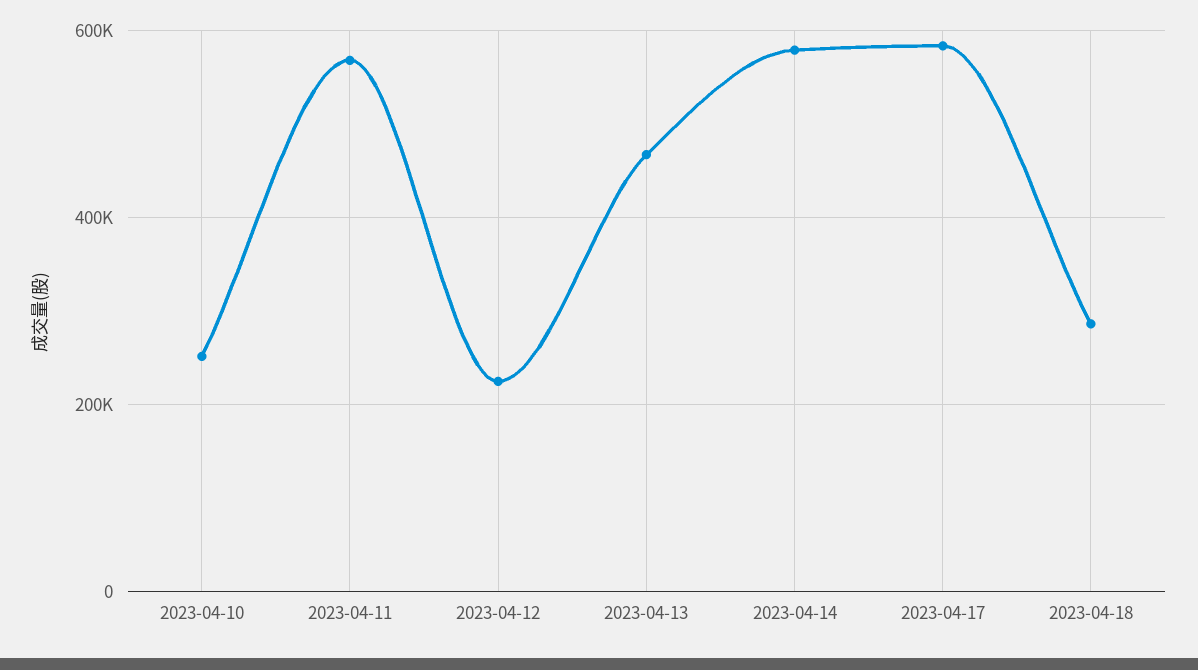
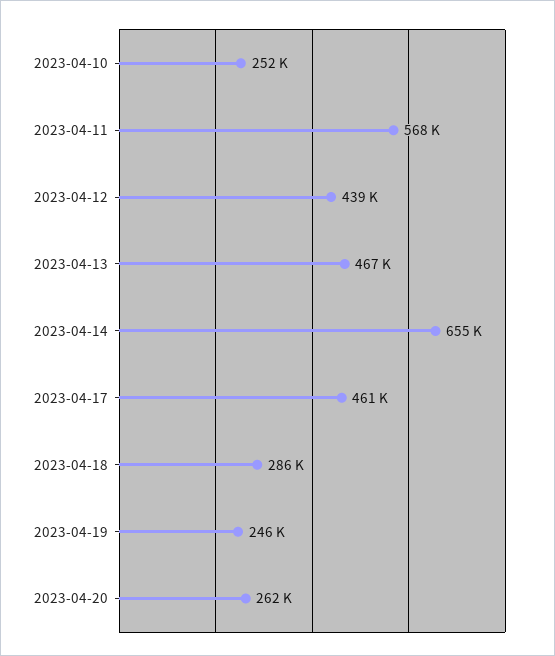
2023-04-12: 220000 -> 439000
2023-04-14: 580000 -> 655000
2023-04-17: 580000 -> 461000
2023-04-19: none -> 246000
2023-04-20: none -> 262000

